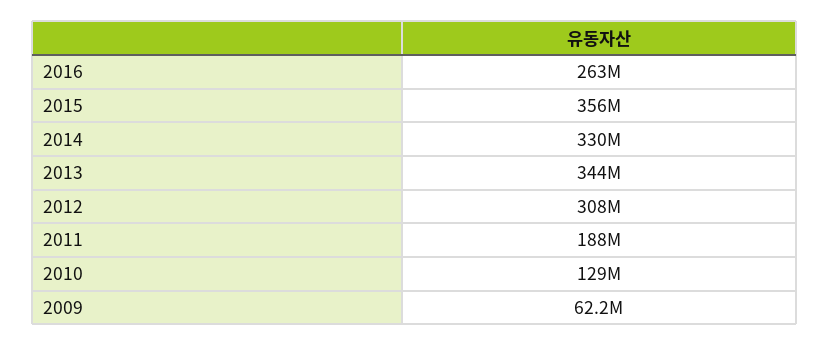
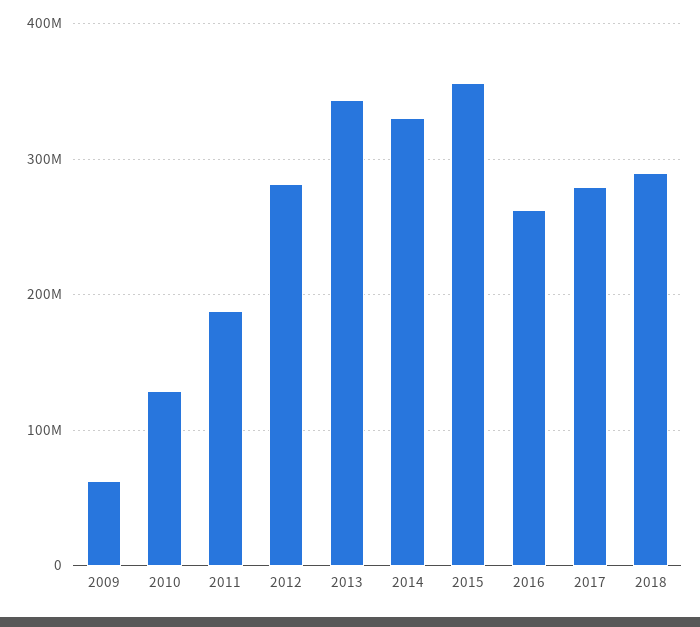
2012: 308000000 -> 280000000
2017: none -> 280000000
2018: none -> 290000000

